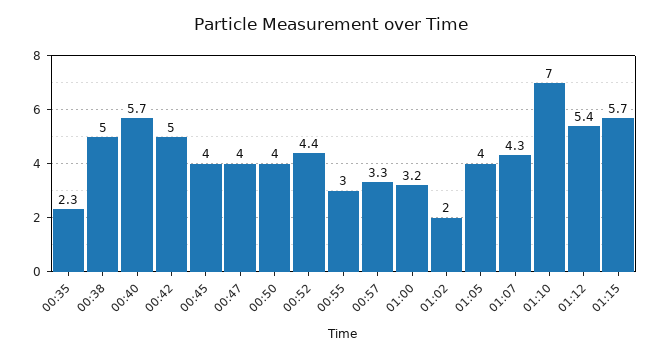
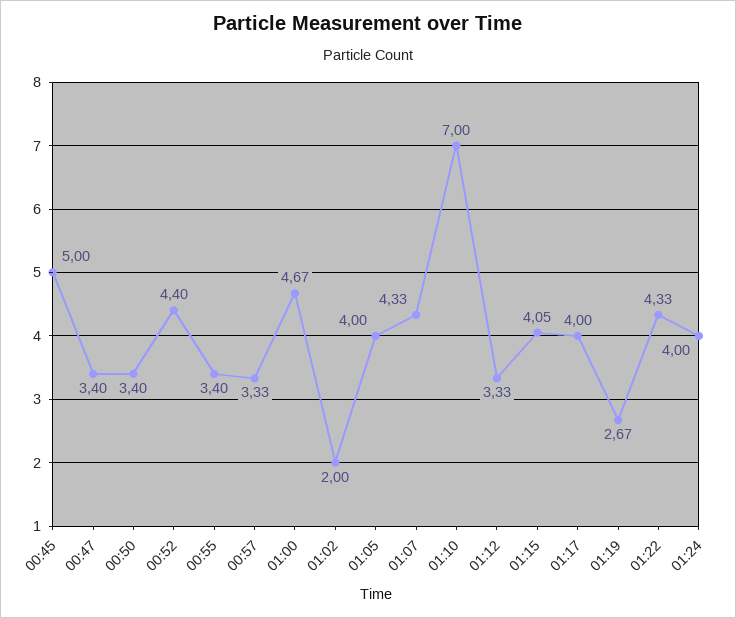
00:35: 2.3 -> none
00:38: 5 -> none
00:40: 5.7 -> none
00:42: 5 -> none
00:45: 4 -> 5
00:47: 4 -> 3.4
00:50: 4 -> 3.4
00:55: 3 -> 3.4
01:00: 3.2 -> 4.67
01:12: 5.4 -> 3.33
01:15: 5.7 -> 4.05
01:17: none -> 4
01:19: none -> 2.67
01:22: none -> 4.33
01:24: none -> 4

